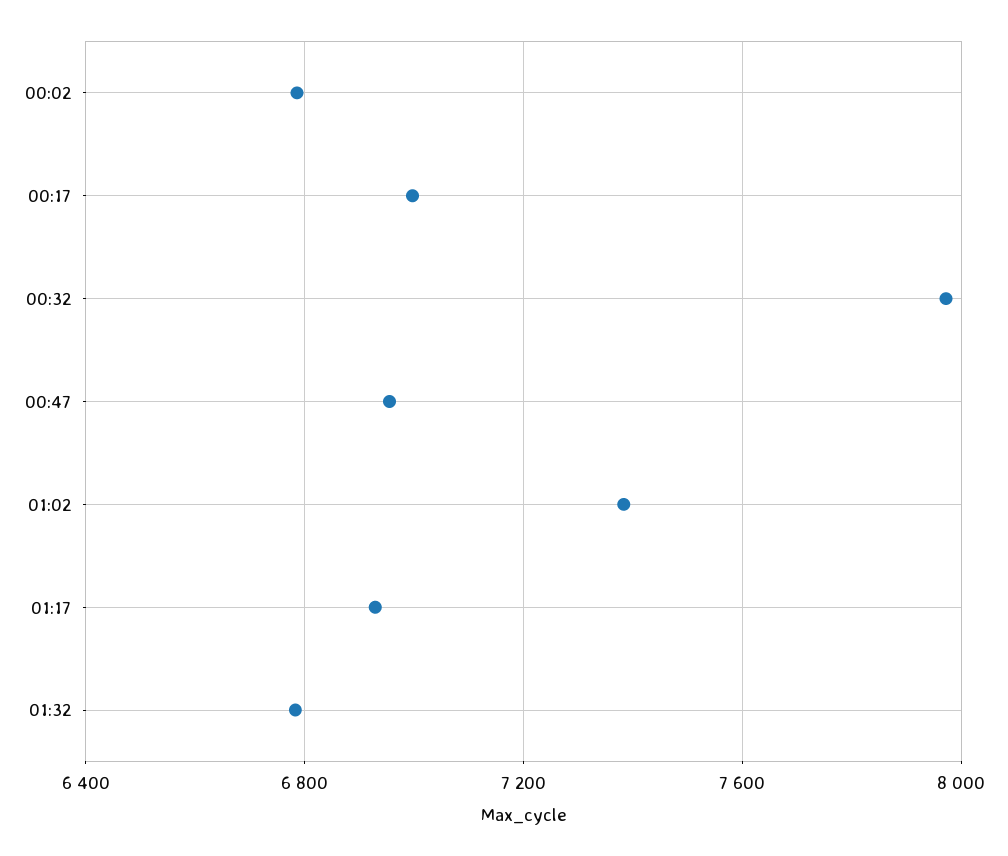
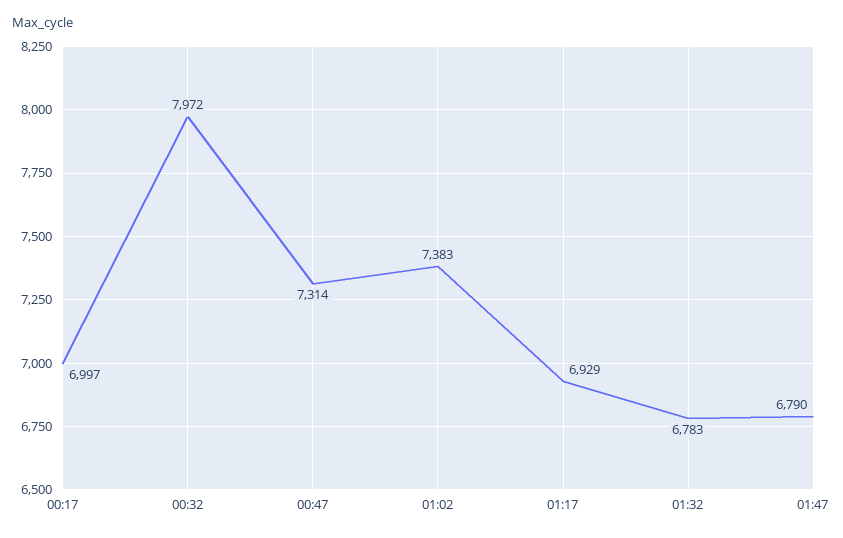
00:02: 6800 -> none
00:47: 6950 -> 7314
01:47: none -> 6790

